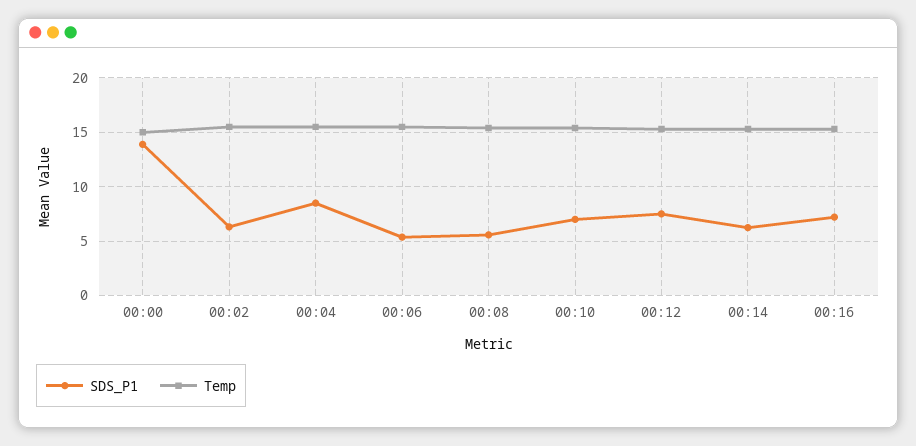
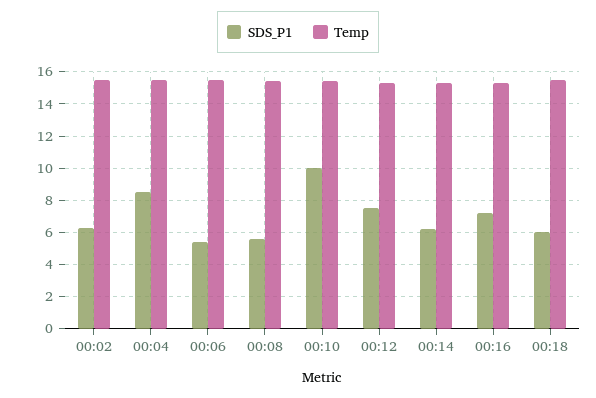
SDS_P1, 00:00: 14 -> none
Temp, 00:00: 15 -> none
SDS_P1, 00:10: 7 -> 10
SDS_P1, 00:18: none -> 6
Temp, 00:18: none -> 15.5

